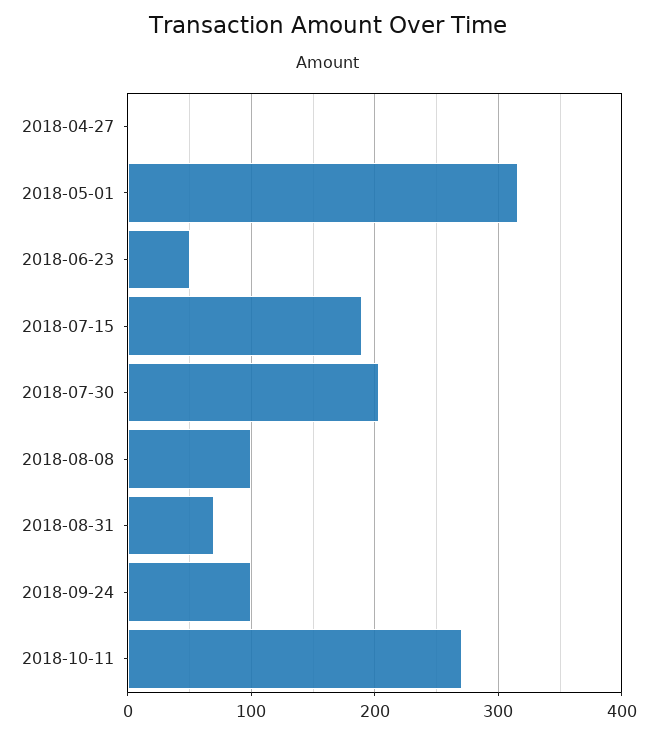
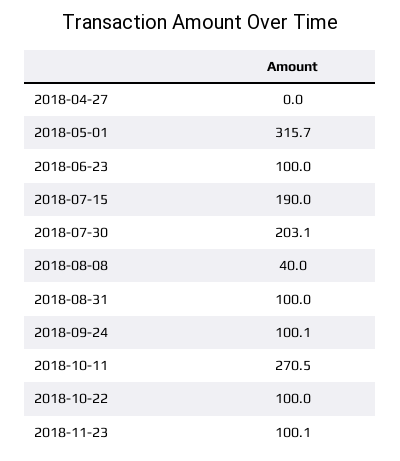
2018-06-23: 50 -> 100
2018-08-08: 100 -> 40
2018-08-31: 70 -> 100
2018-10-22: none -> 100
2018-11-23: none -> 100.1

